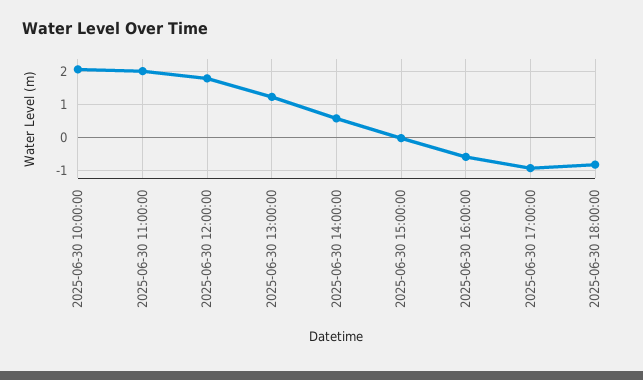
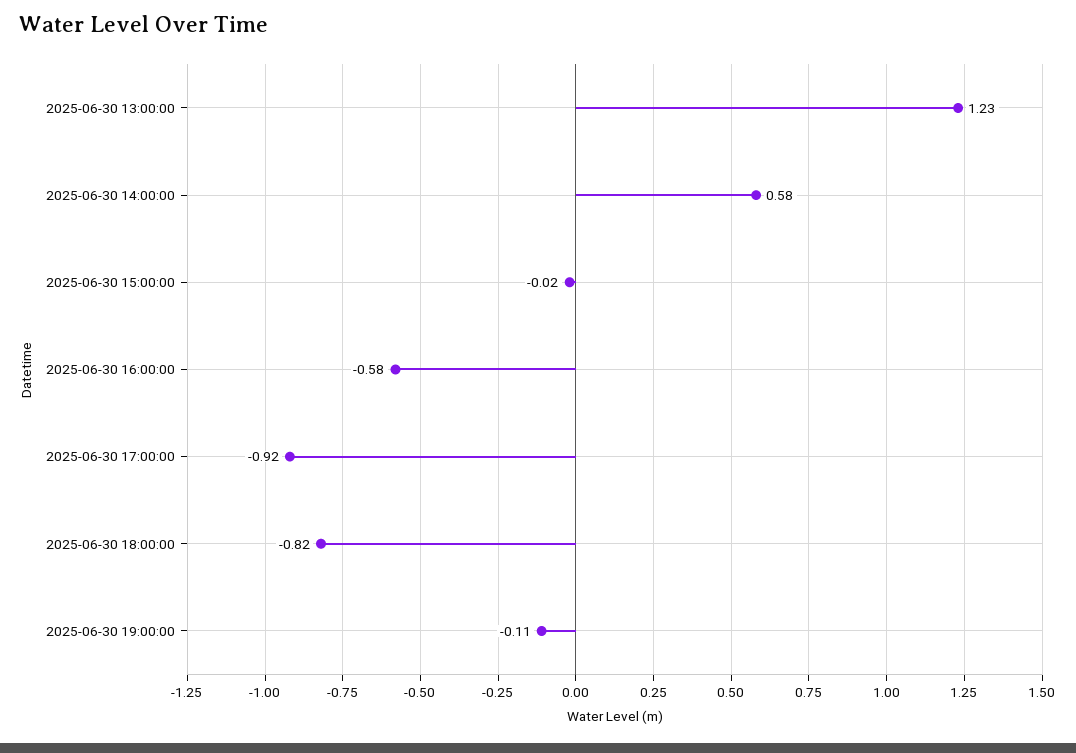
2025-06-30 10:00:00: 2 -> none
2025-06-30 11:00:00: 2 -> none
2025-06-30 12:00:00: 1.8 -> none
2025-06-30 19:00:00: none -> -0.11

